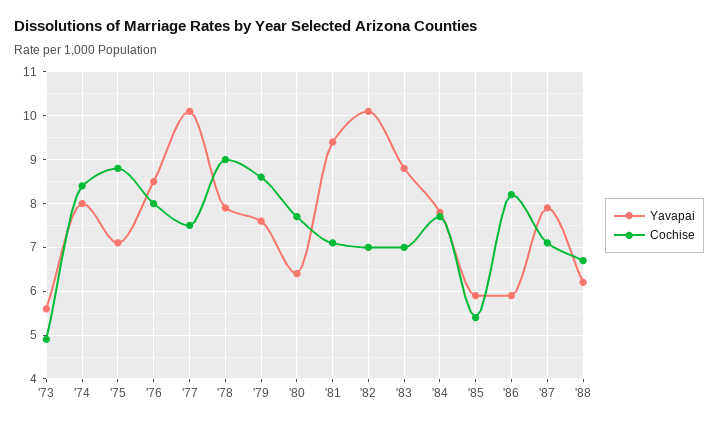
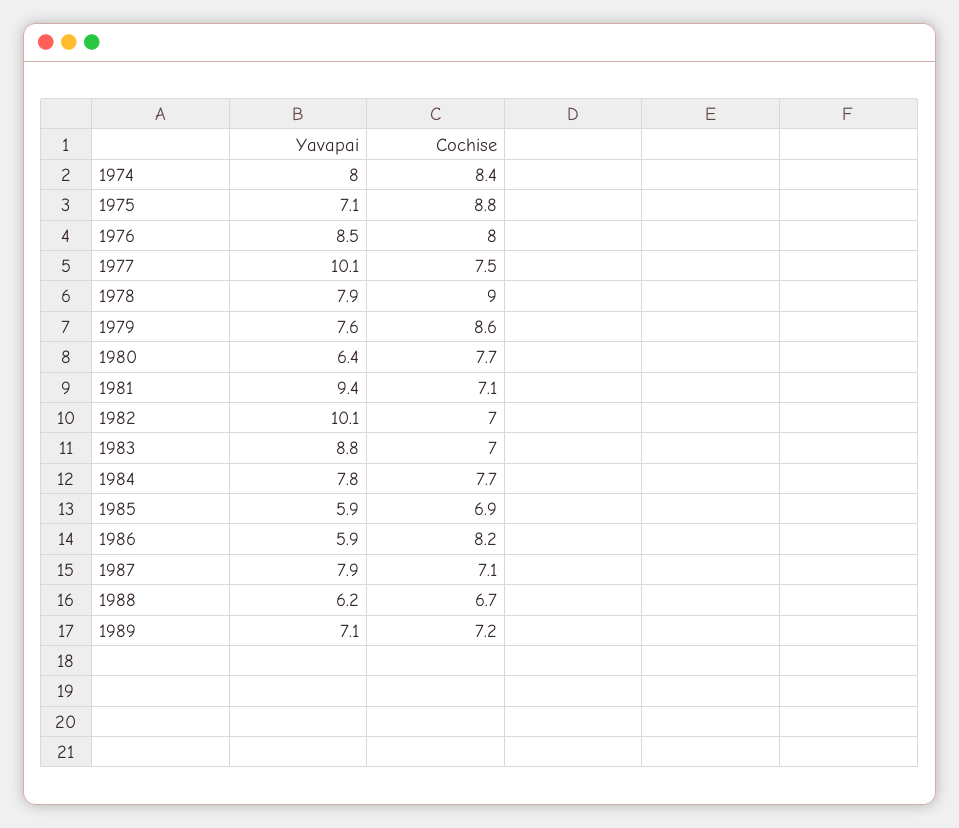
Yavapai, '73: 5.5 -> none
Cochise, '73: 5 -> none
Cochise, '85: 5.5 -> 6.9
Yavapai, 1989: none -> 7.1
Cochise, 1989: none -> 7.2

